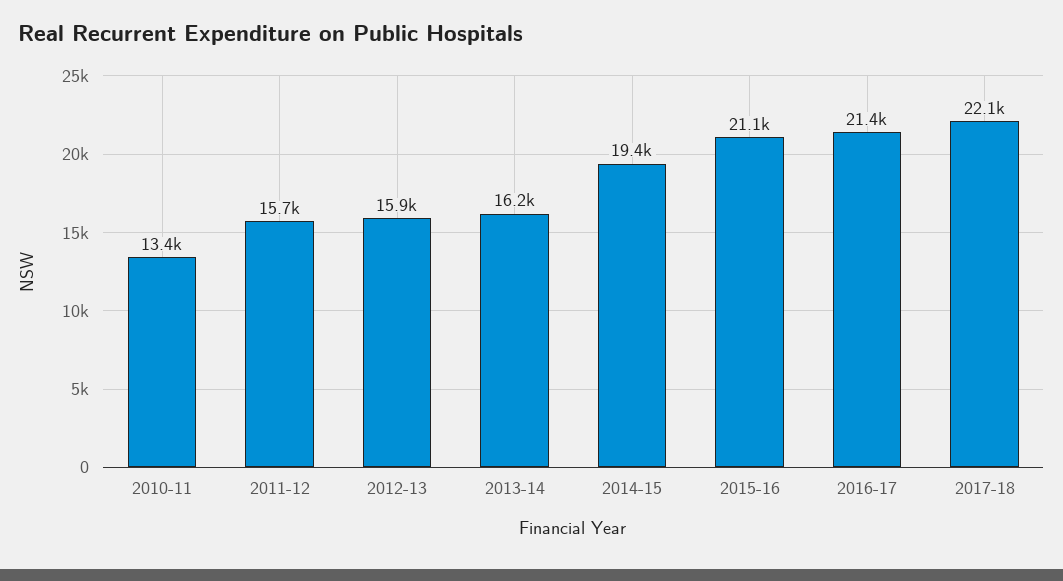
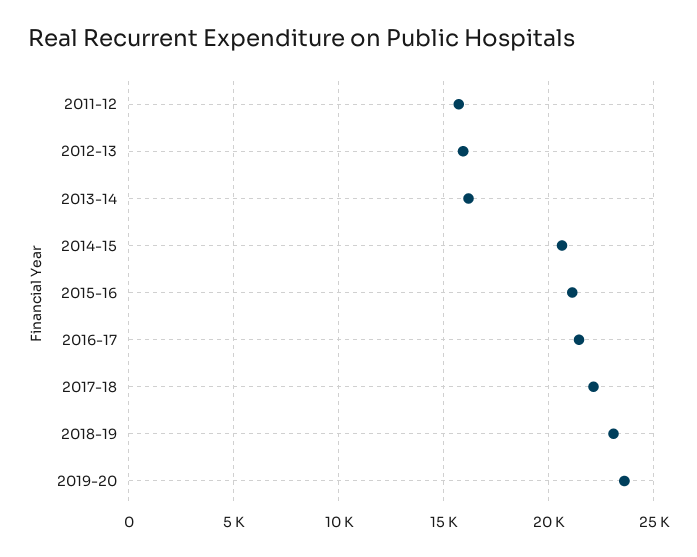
2010-11: 13400 -> none
2014-15: 19400 -> 20500
2018-19: none -> 23000
2019-20: none -> 23500

